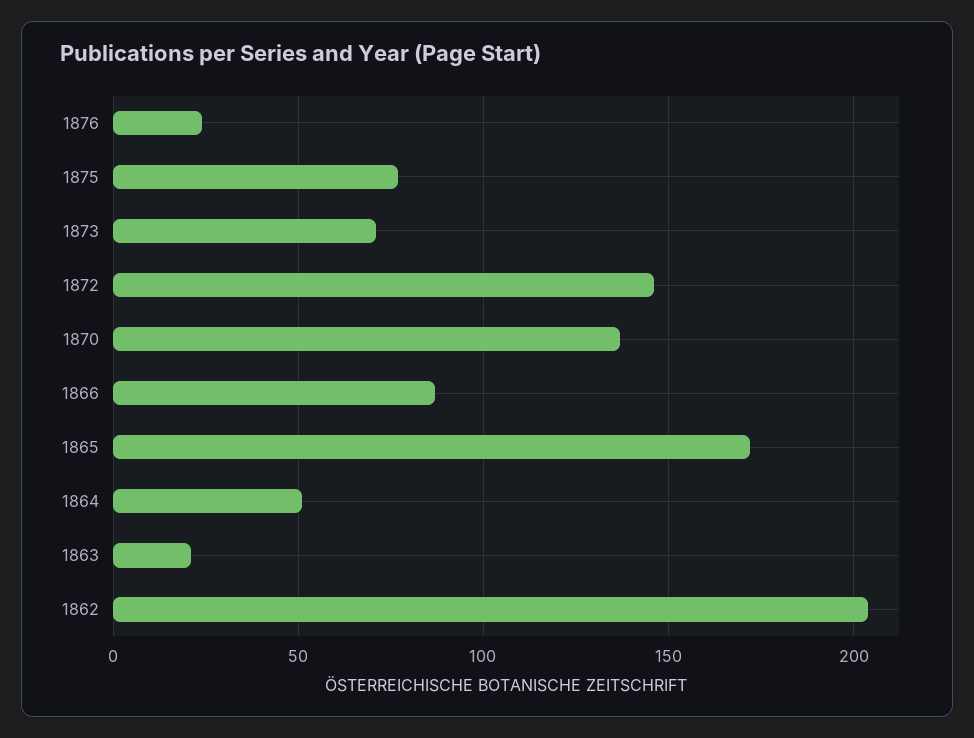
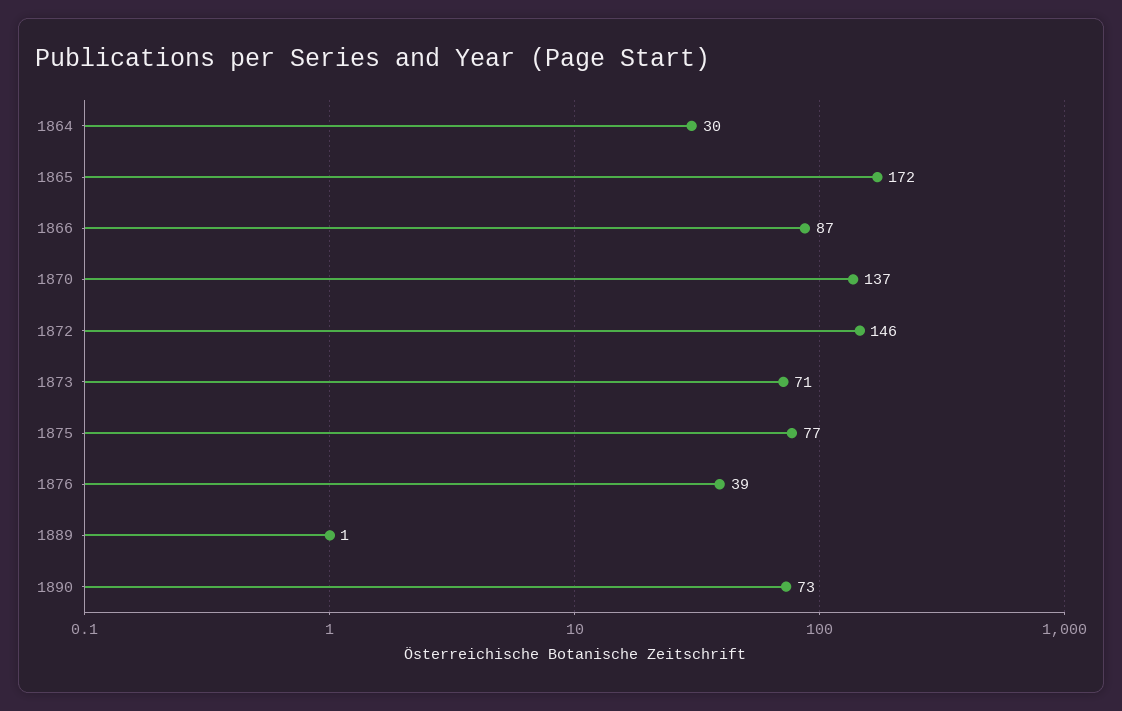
1876: 25 -> 39
1864: 50 -> 30
1863: 20 -> none
1862: 205 -> none
1889: none -> 1
1890: none -> 73

